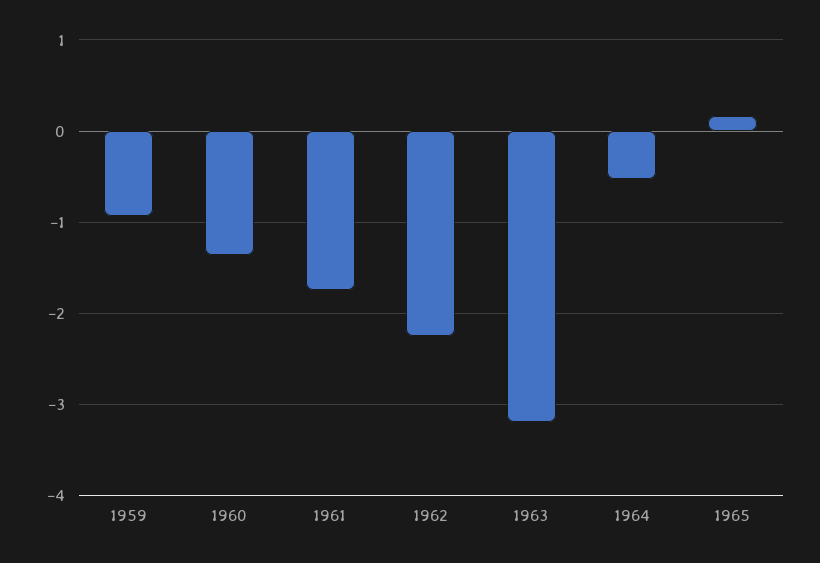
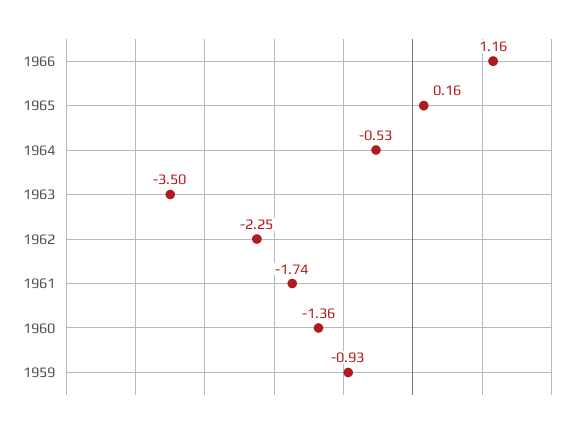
1963: -3.2 -> -3.5
1966: none -> 1.16

